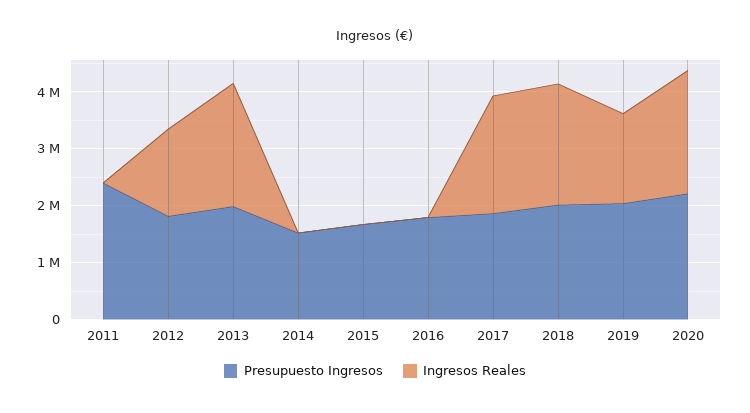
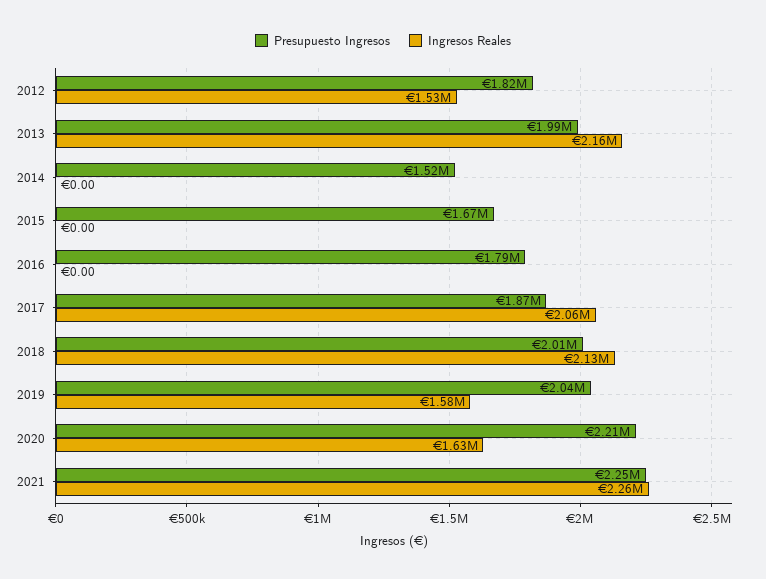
Presupuesto Ingresos, 2011: 2400000 -> none
Ingresos Reales, 2011: 0 -> none
Ingresos Reales, 2020: 2200000 -> 1630000
Presupuesto Ingresos, 2021: none -> 2250000
Ingresos Reales, 2021: none -> 2260000

